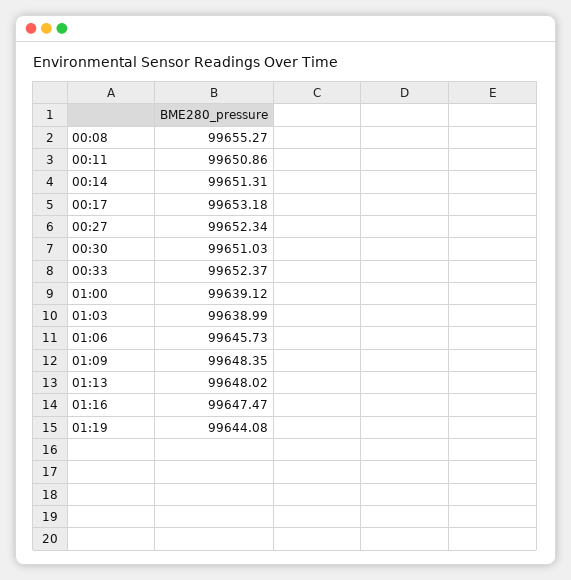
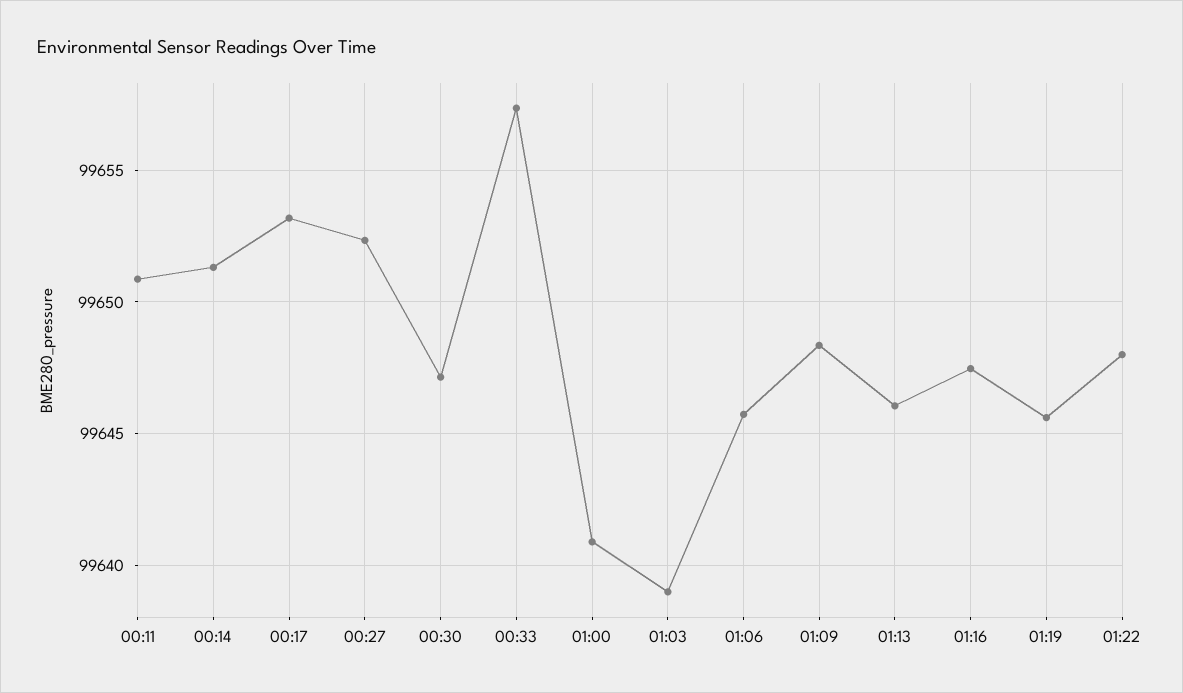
00:08: 99655.27 -> none
00:30: 99651.03 -> 99647
00:33: 99652.37 -> 99657.5
01:00: 99639.12 -> 99641
01:13: 99648.02 -> 99646
01:19: 99644.08 -> 99645.5
01:22: none -> 99648

